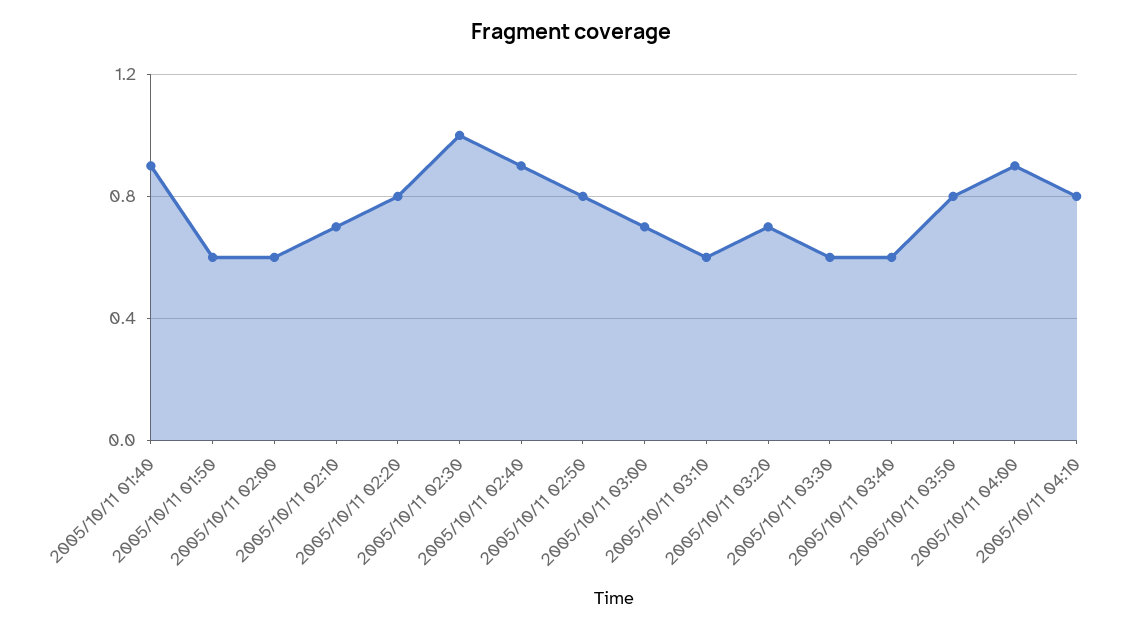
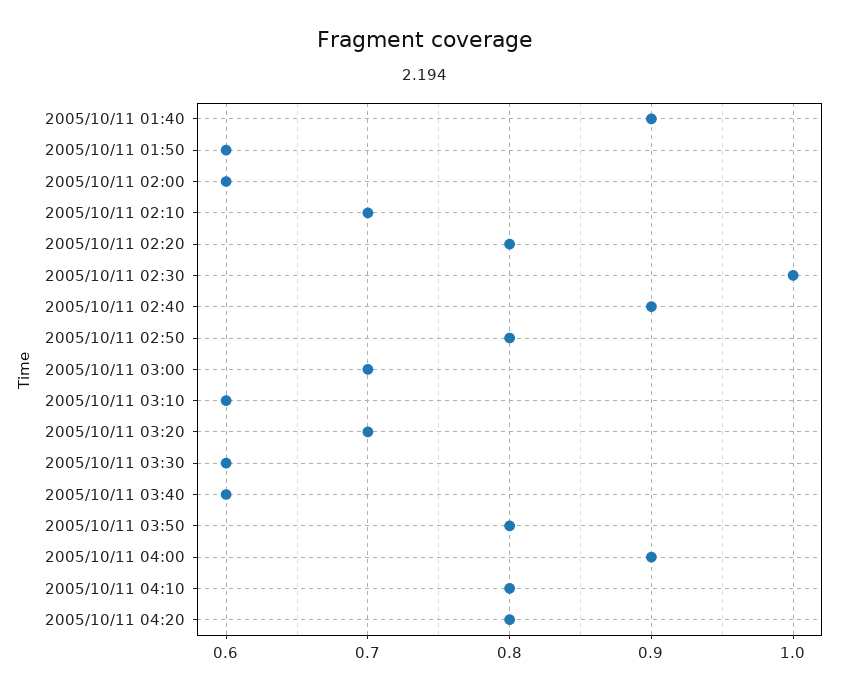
2005/10/11 04:20: none -> 0.8

